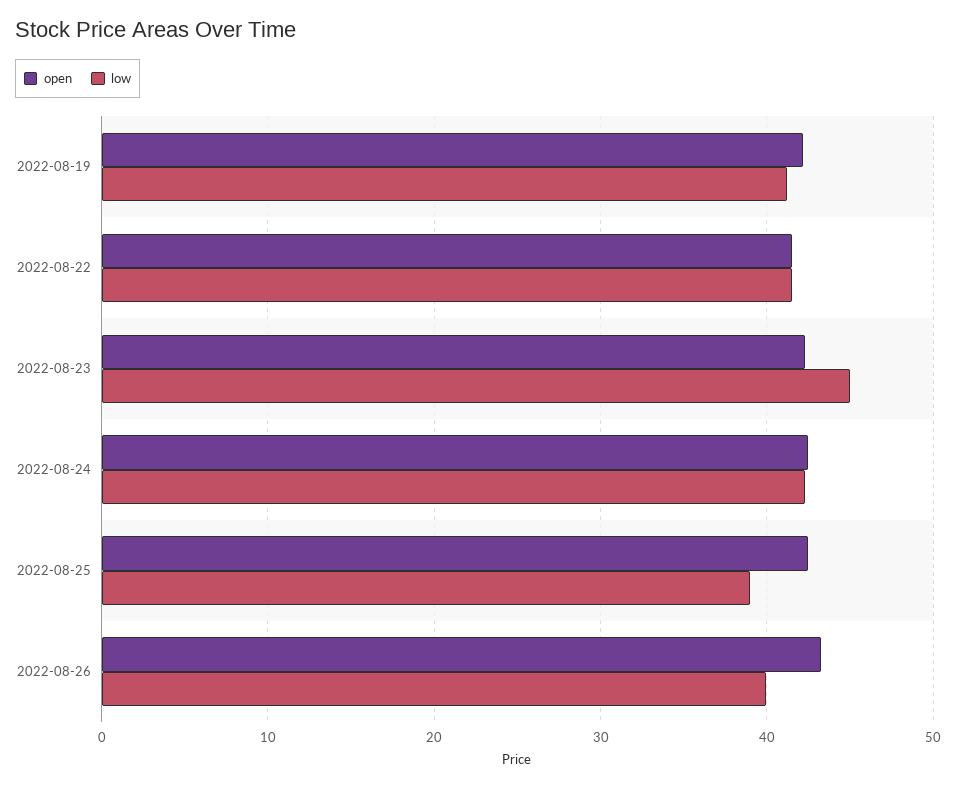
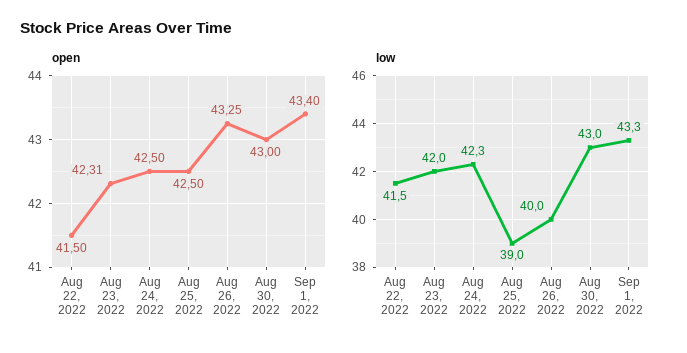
open, 2022-08-19: 42 -> none
low, 2022-08-19: 41 -> none
low, 2022-08-23: 45 -> 42
open, Aug 30, 2022: none -> 43
open, Sep 1, 2022: none -> 43.4
low, Aug 30, 2022: none -> 43
low, Sep 1, 2022: none -> 43.3

